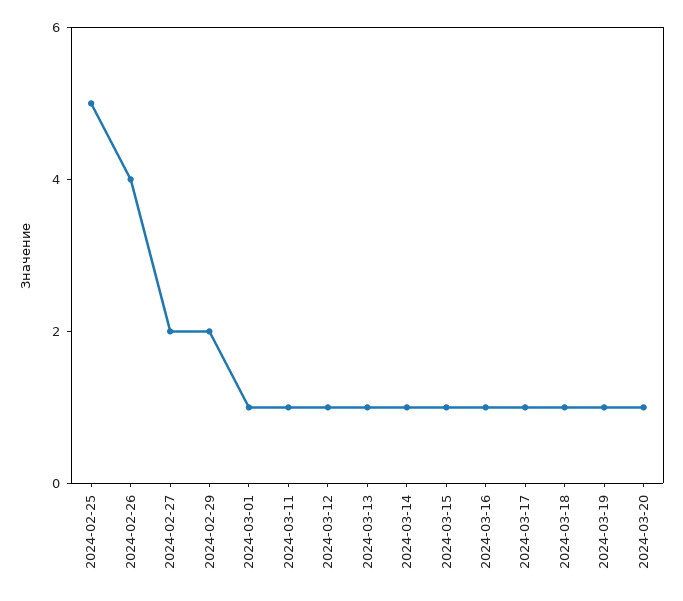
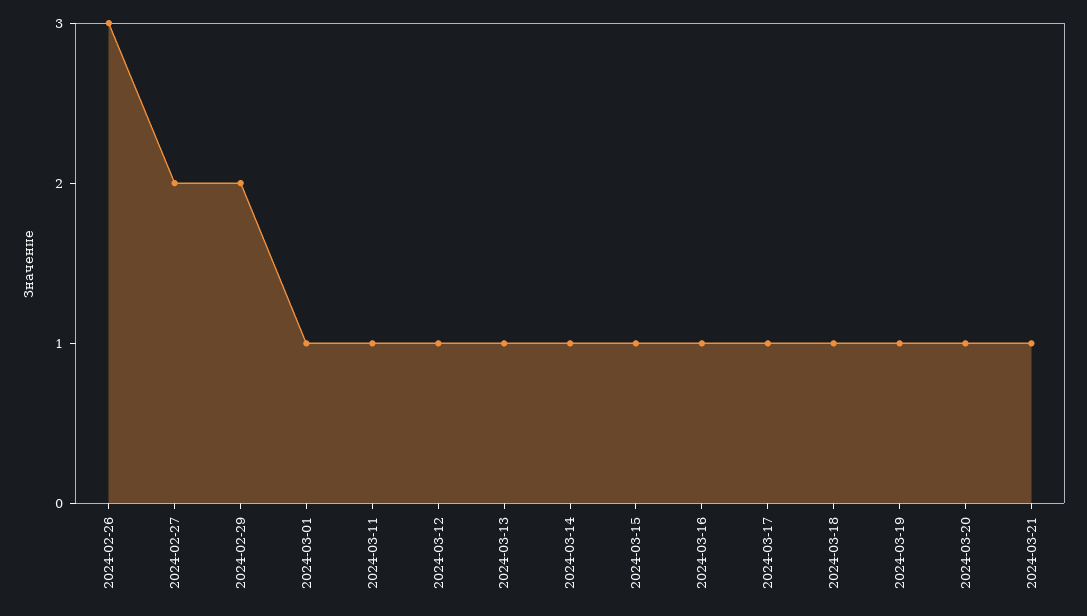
2024-02-25: 5 -> none
2024-02-26: 4 -> 3
2024-03-21: none -> 1

